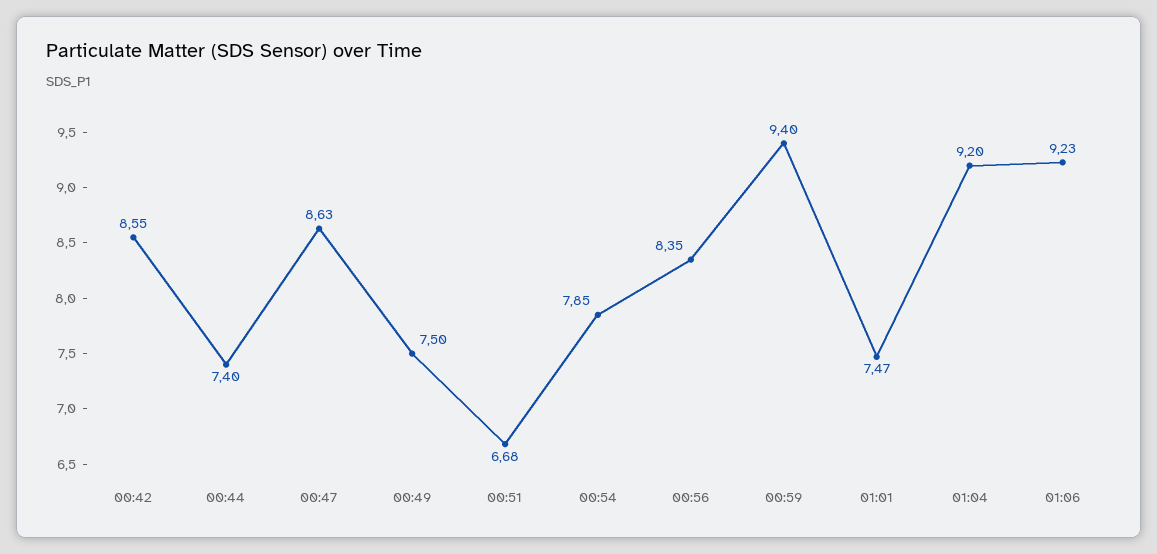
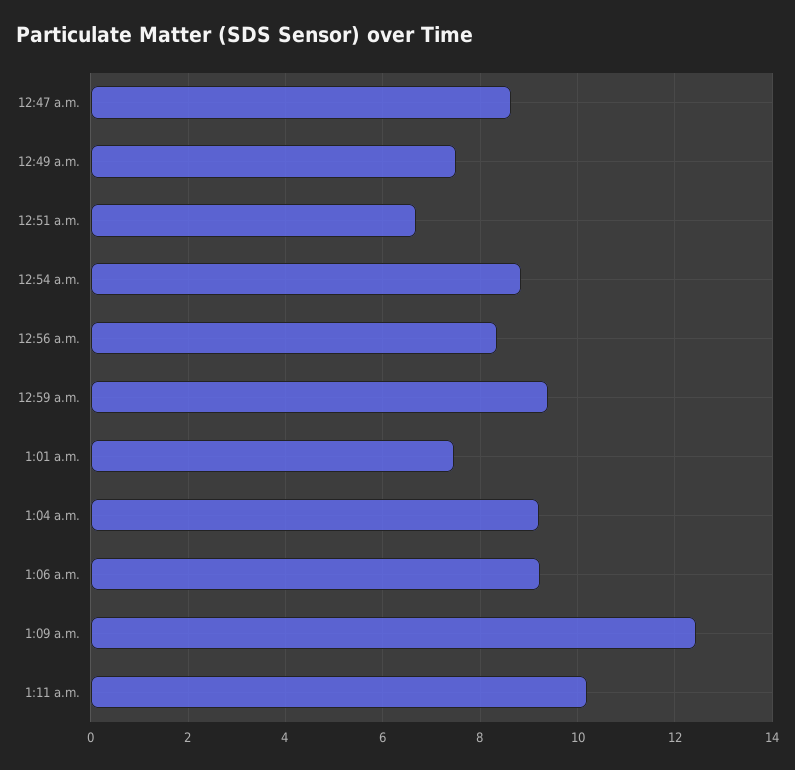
00:42: 8.55 -> none
00:44: 7.4 -> none
00:54: 7.85 -> 8.8
1:09 a.m.: none -> 12.4
1:11 a.m.: none -> 10.2

